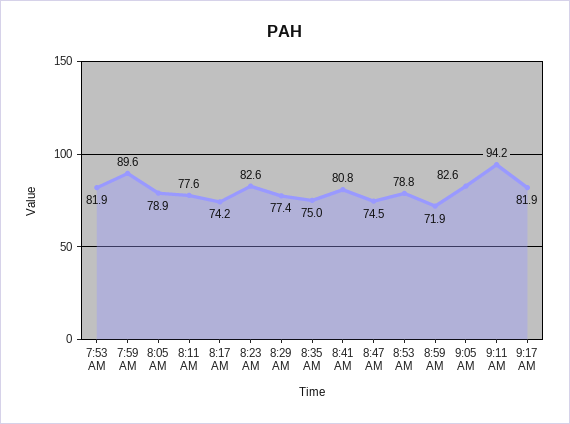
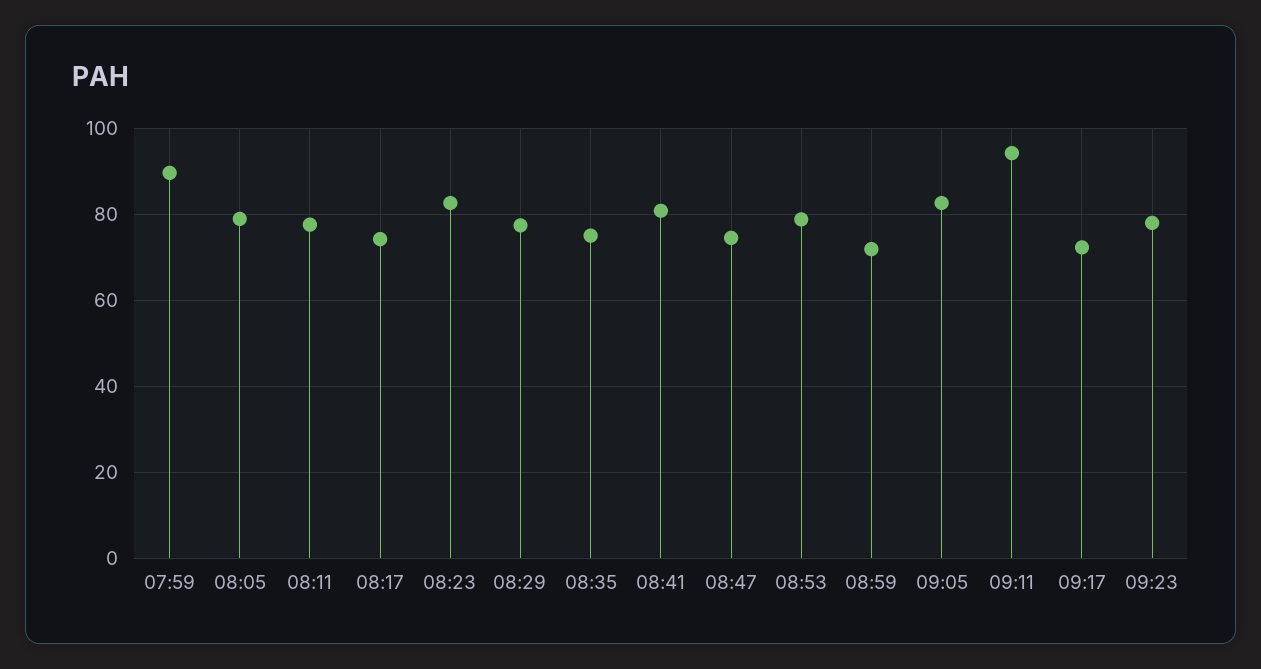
7:53 AM: 81.9 -> none
9:17 AM: 81.9 -> 72
09:23: none -> 78

